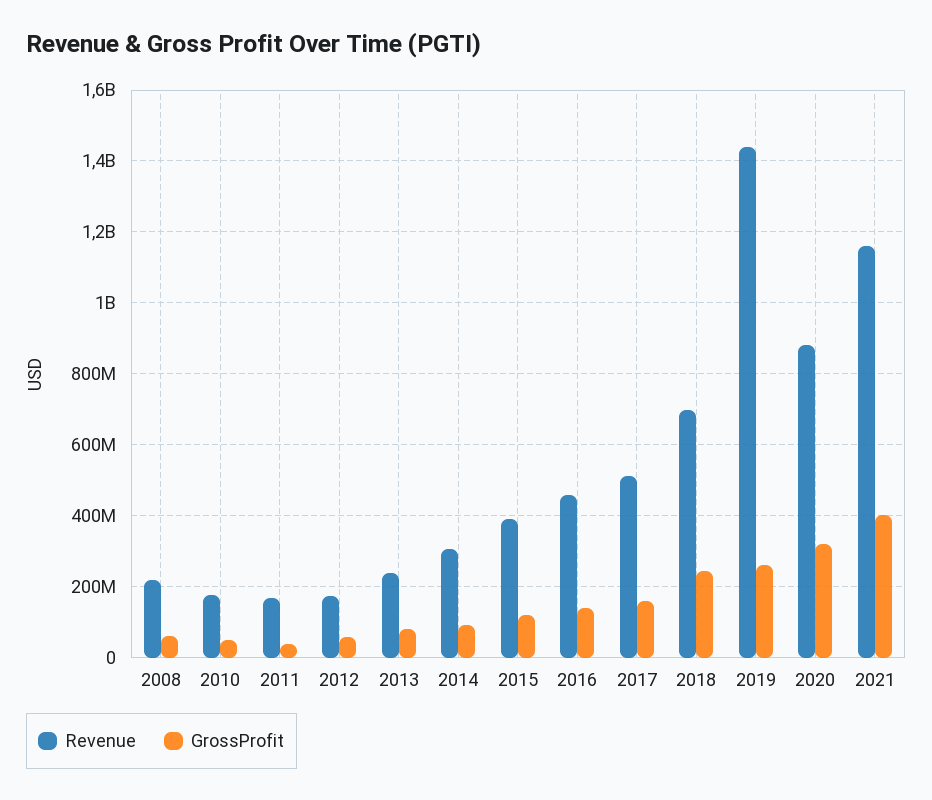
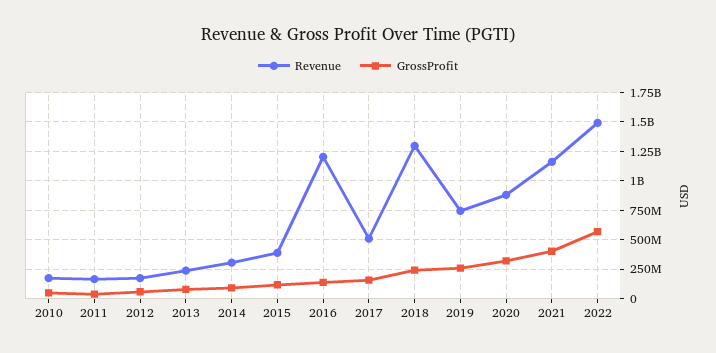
Revenue, 2008: 220000000 -> none
GrossProfit, 2008: 60000000 -> none
Revenue, 2016: 460000000 -> 1250000000
Revenue, 2018: 700000000 -> 1250000000
Revenue, 2019: 1440000000 -> 750000000
Revenue, 2022: none -> 1500000000
GrossProfit, 2022: none -> 500000000

